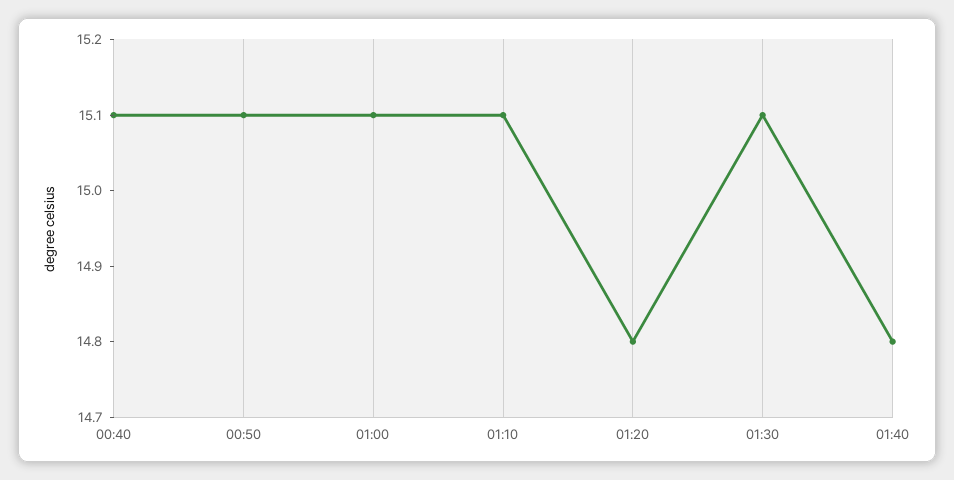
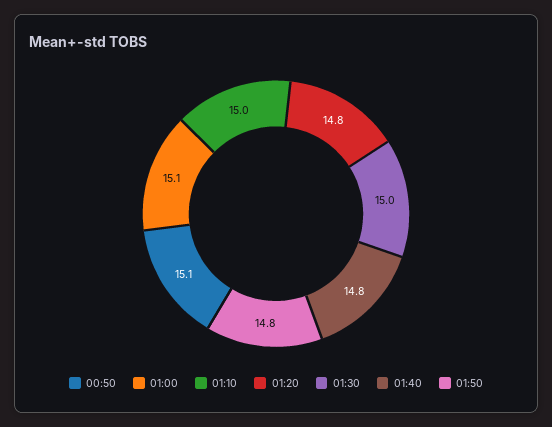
00:40: 15.1 -> none
01:10: 15.1 -> 15
01:30: 15.1 -> 15
01:50: none -> 14.8

